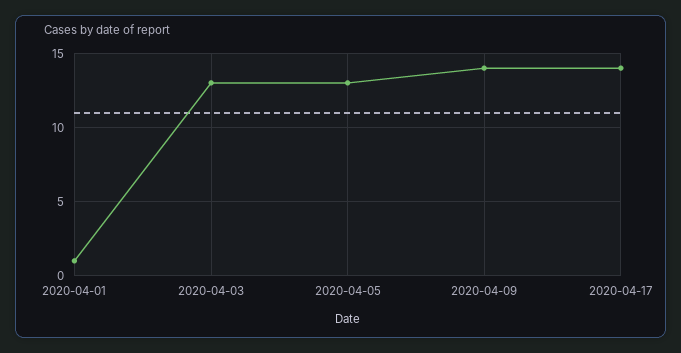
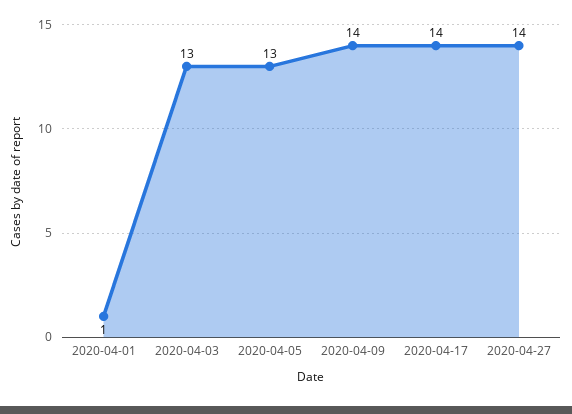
2020-04-27: none -> 14

